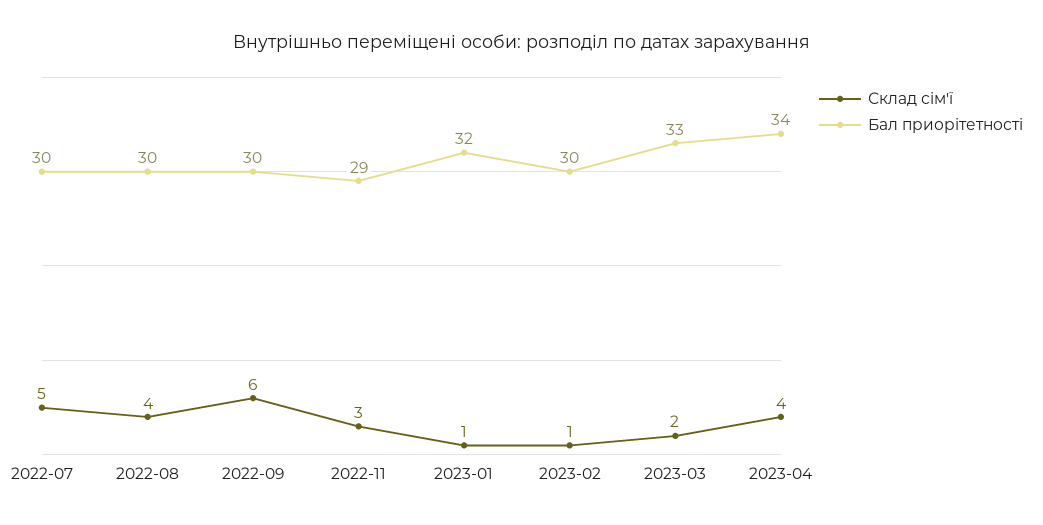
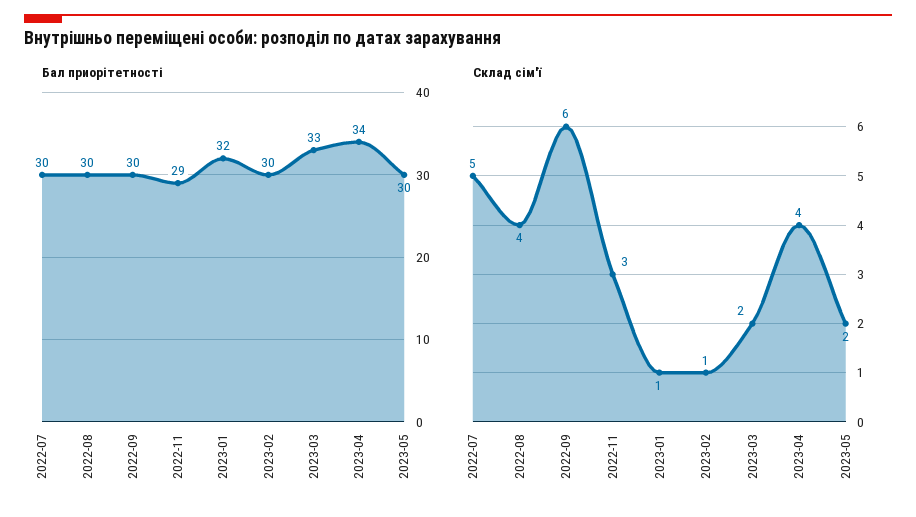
Бал приорітетності, 2023-05: none -> 30
Склад сім'ї, 2023-05: none -> 2

